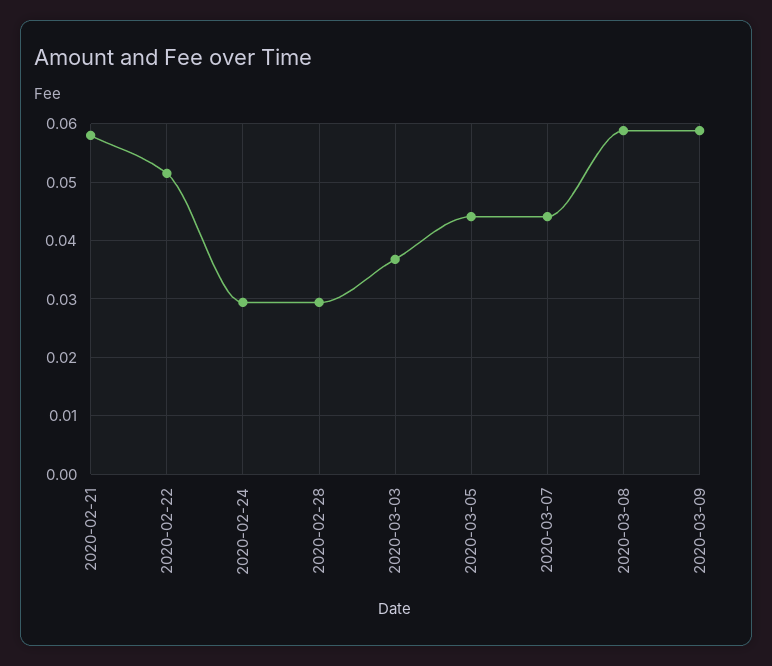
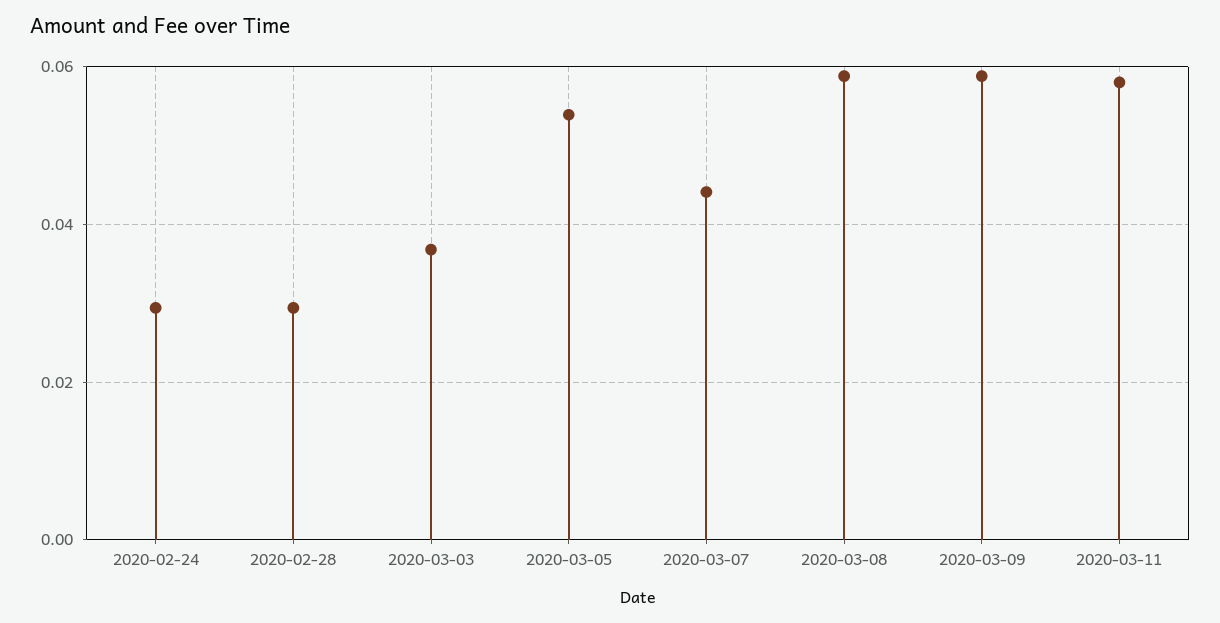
2020-02-21: 0.058 -> none
2020-02-22: 0.052 -> none
2020-03-05: 0.044 -> 0.054
2020-03-11: none -> 0.058

